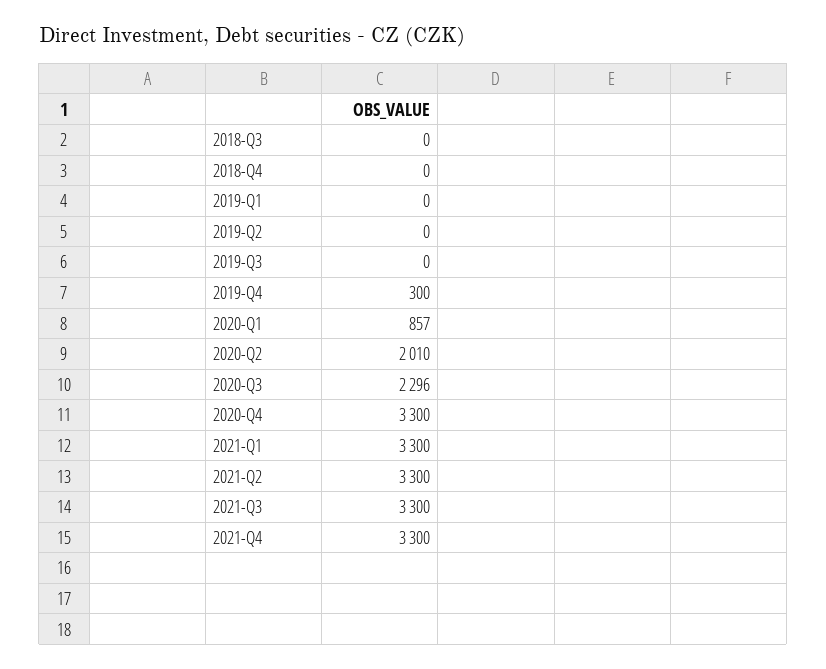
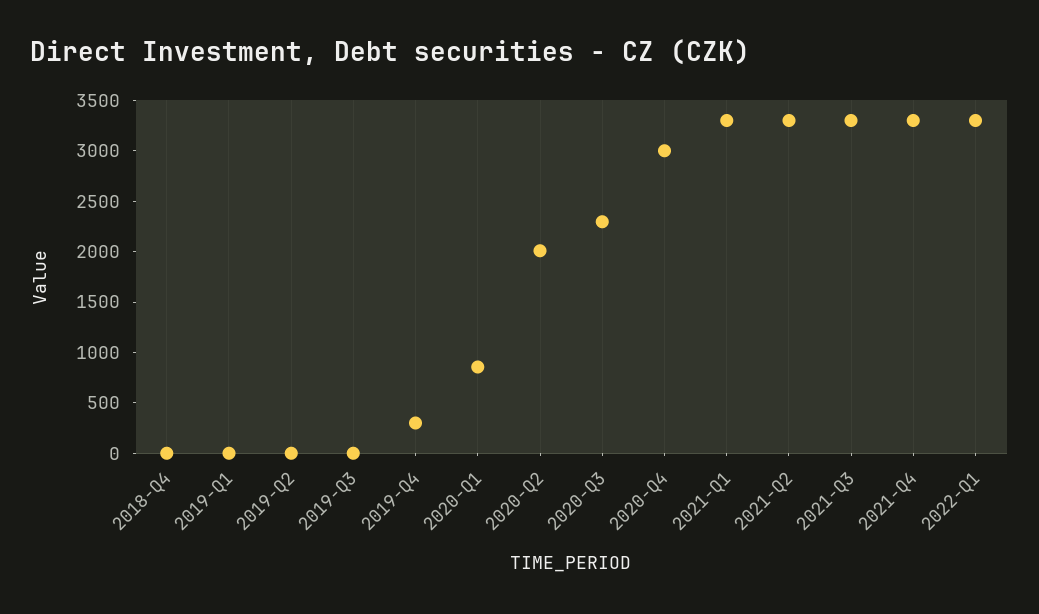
2018-Q3: 0 -> none
2020-Q4: 3300 -> 3000
2022-Q1: none -> 3300

